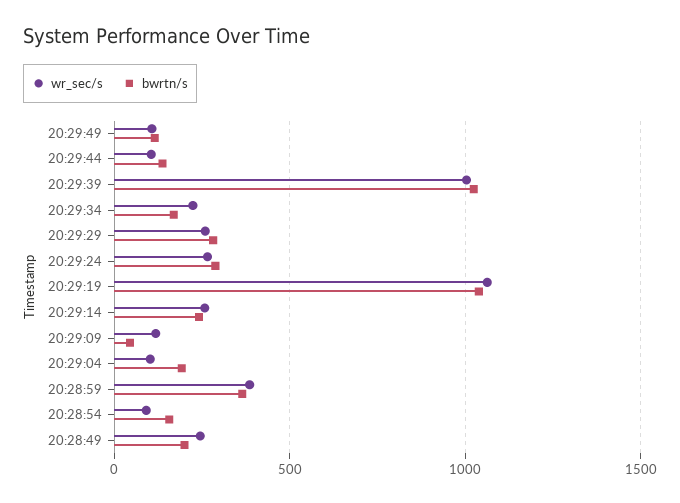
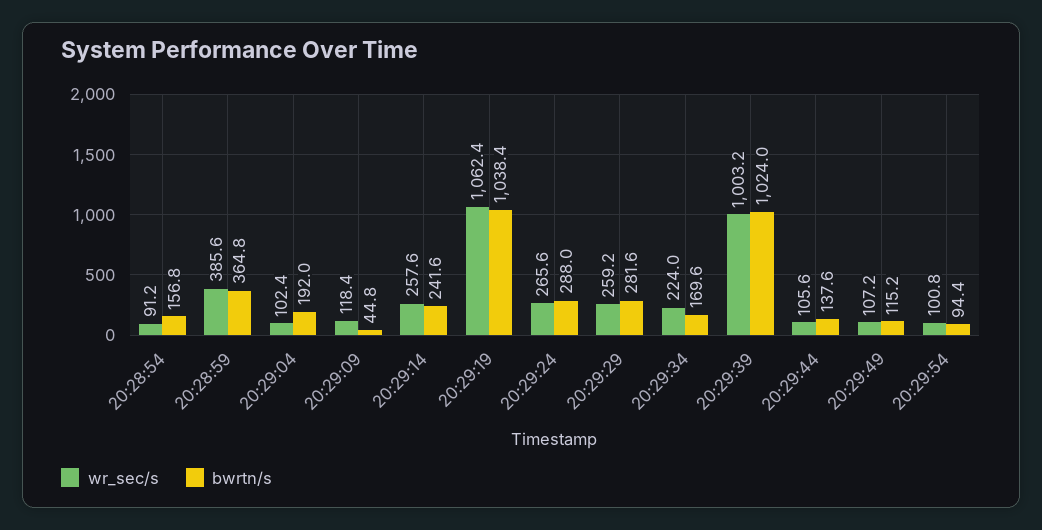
wr_sec/s, 20:28:49: 250 -> none
bwrtn/s, 20:28:49: 200 -> none
wr_sec/s, 20:29:54: none -> 100.8
bwrtn/s, 20:29:54: none -> 94.4

